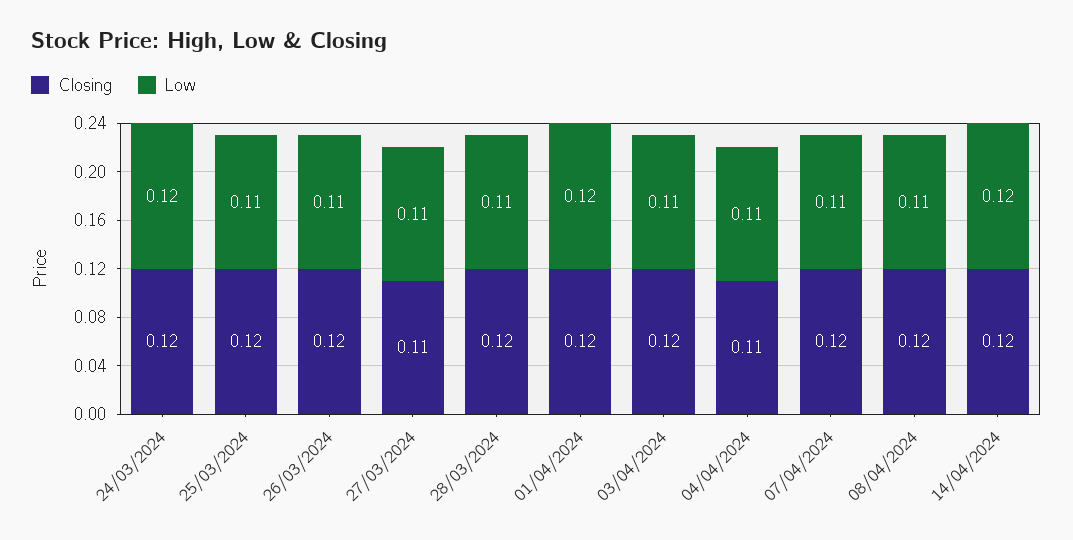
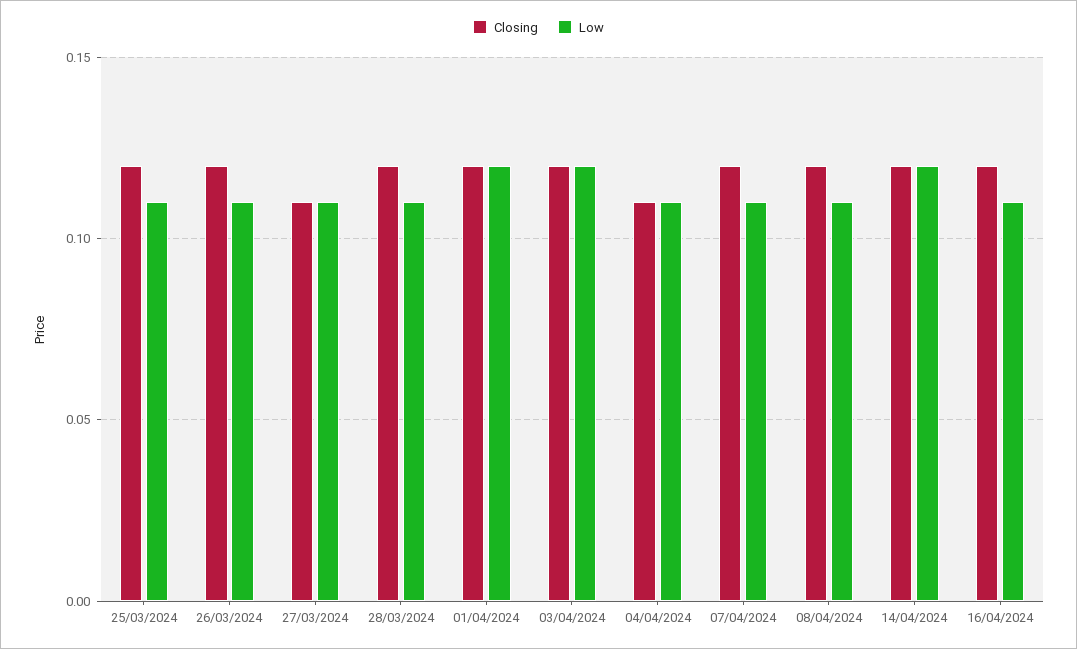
Closing, 24/03/2024: 0.12 -> none
Low, 24/03/2024: 0.12 -> none
Low, 03/04/2024: 0.11 -> 0.12
Closing, 16/04/2024: none -> 0.12
Low, 16/04/2024: none -> 0.11

